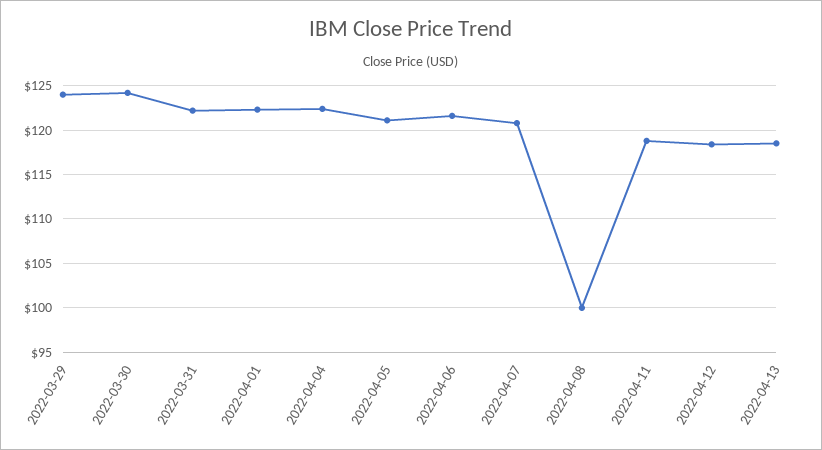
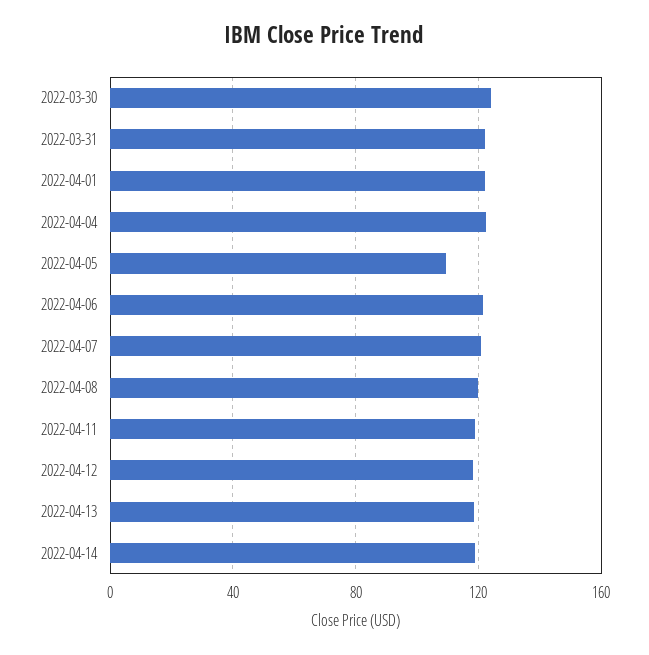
2022-03-29: 124 -> none
2022-04-05: 121 -> 110
2022-04-08: 100 -> 120
2022-04-14: none -> 120

